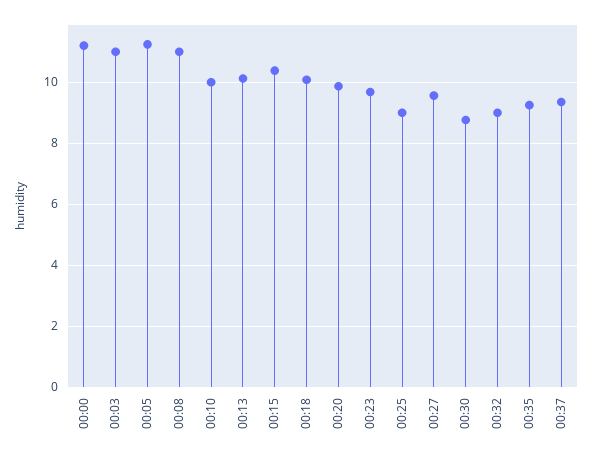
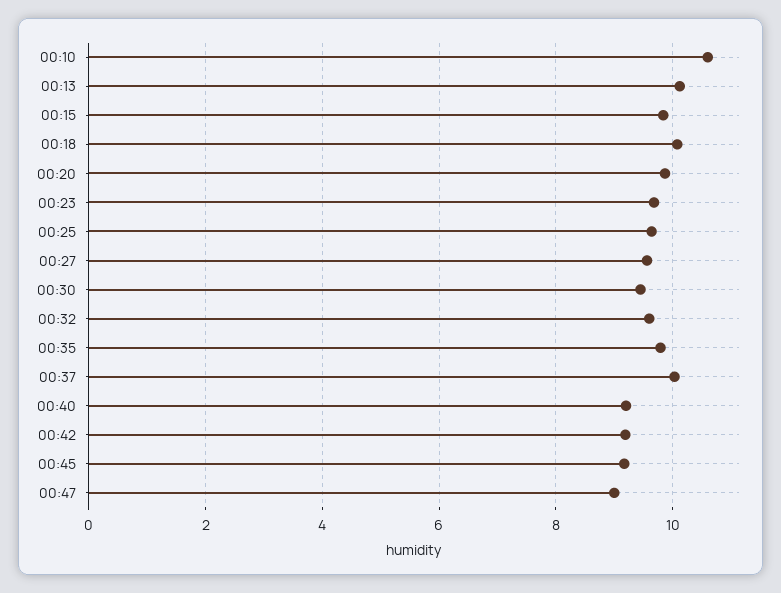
00:00: 11.2 -> none
00:03: 11 -> none
00:05: 11.2 -> none
00:08: 11 -> none
00:10: 10 -> 10.6
00:15: 10.4 -> 9.8
00:25: 9 -> 9.6
00:30: 8.8 -> 9.4
00:32: 9 -> 9.6
00:35: 9.2 -> 9.8
00:37: 9.4 -> 10
00:40: none -> 9.2
00:42: none -> 9.2
00:45: none -> 9.2
00:47: none -> 9

